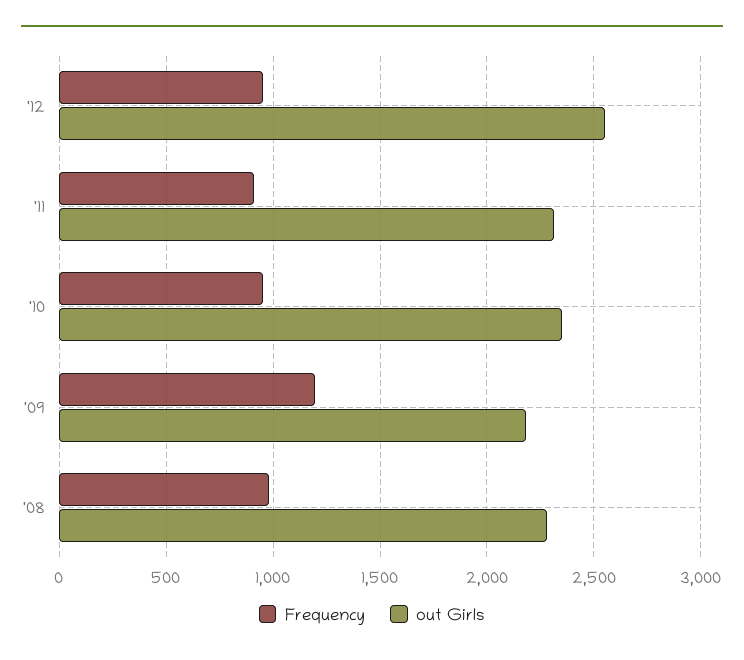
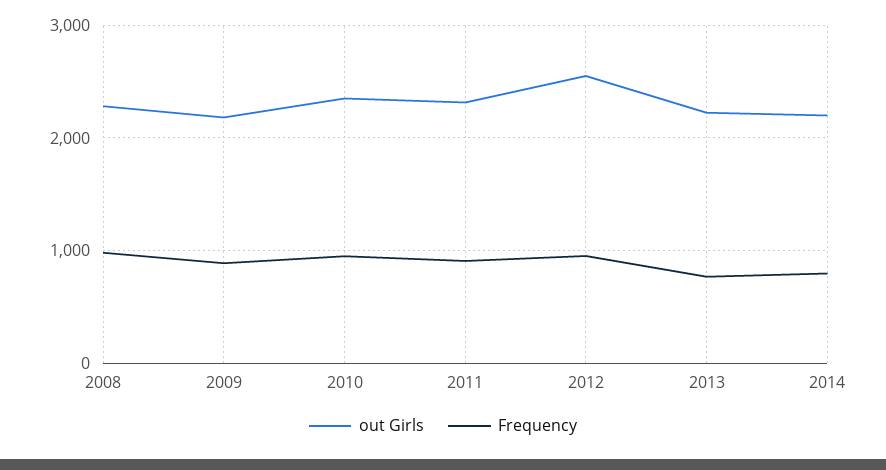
Frequency, '09: 1200 -> 900
out Girls, 2013: none -> 2200
Frequency, 2013: none -> 800
out Girls, 2014: none -> 2200
Frequency, 2014: none -> 800

